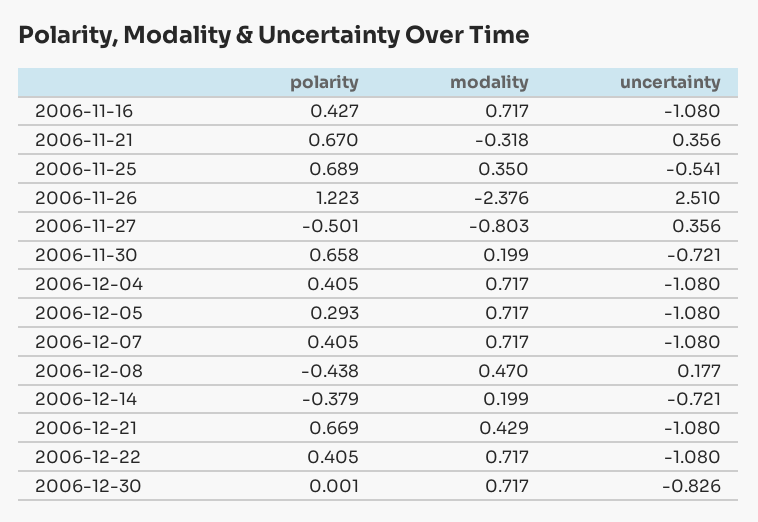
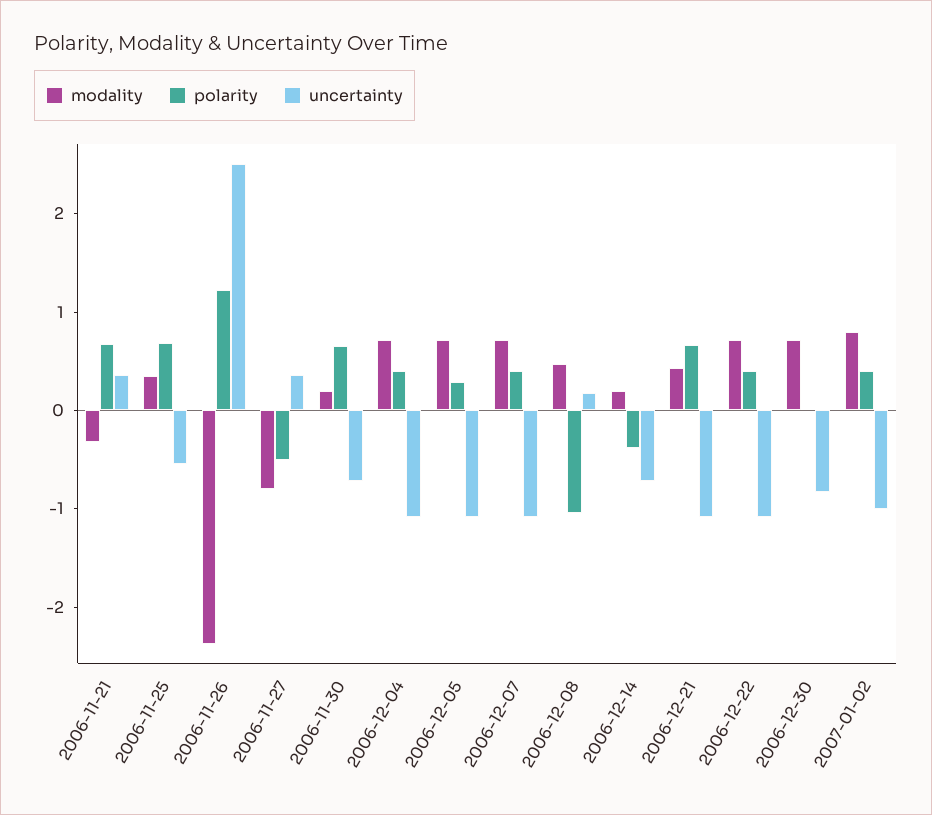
polarity, 2006-11-16: 0.427 -> none
modality, 2006-11-16: 0.717 -> none
uncertainty, 2006-11-16: -1.08 -> none
polarity, 2006-12-08: -0.438 -> -1
modality, 2007-01-02: none -> 0.8
polarity, 2007-01-02: none -> 0.4
uncertainty, 2007-01-02: none -> -1

